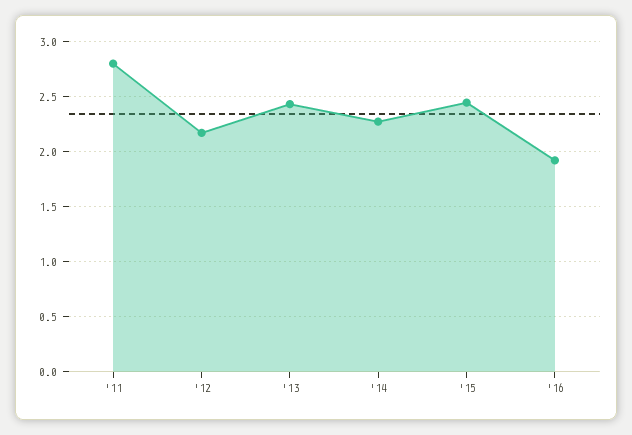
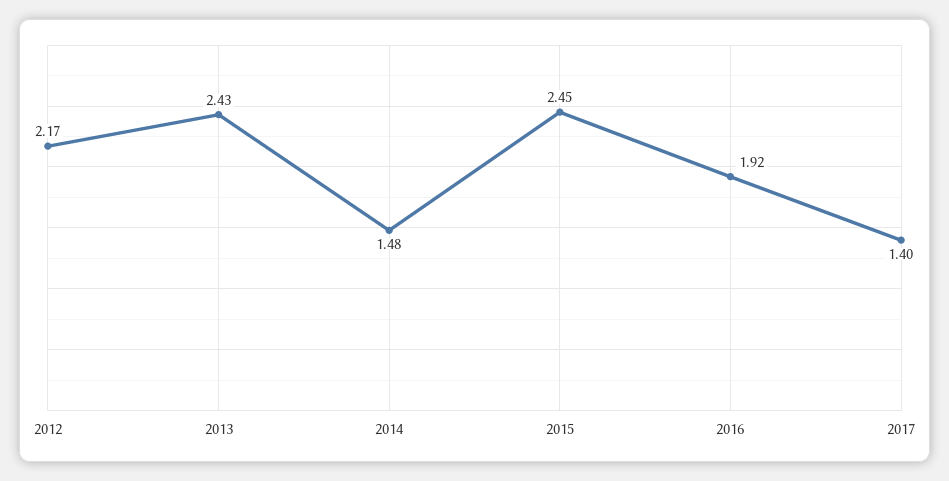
'11: 2.8 -> none
'14: 2.3 -> 1.48
2017: none -> 1.4

